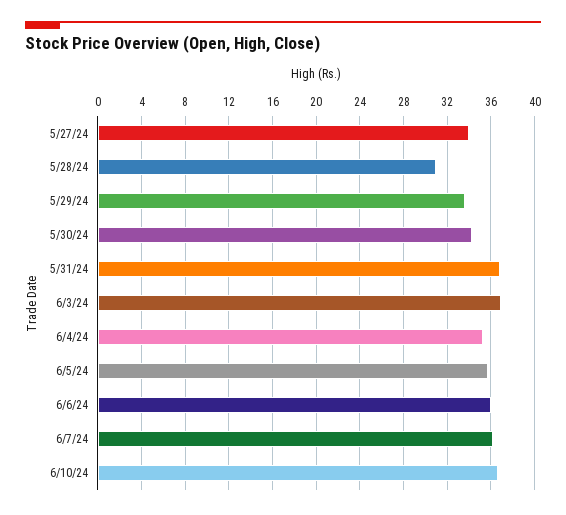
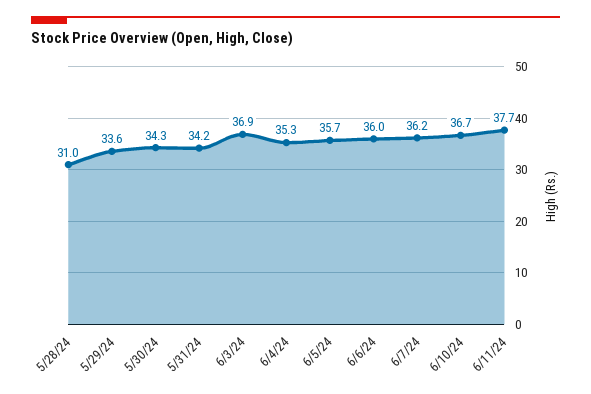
5/27/24: 34 -> none
5/31/24: 37 -> 34.2
6/11/24: none -> 37.7

